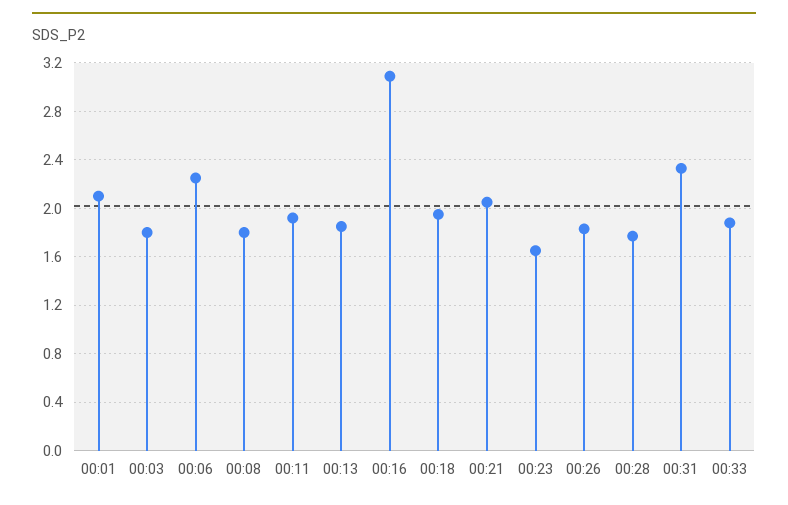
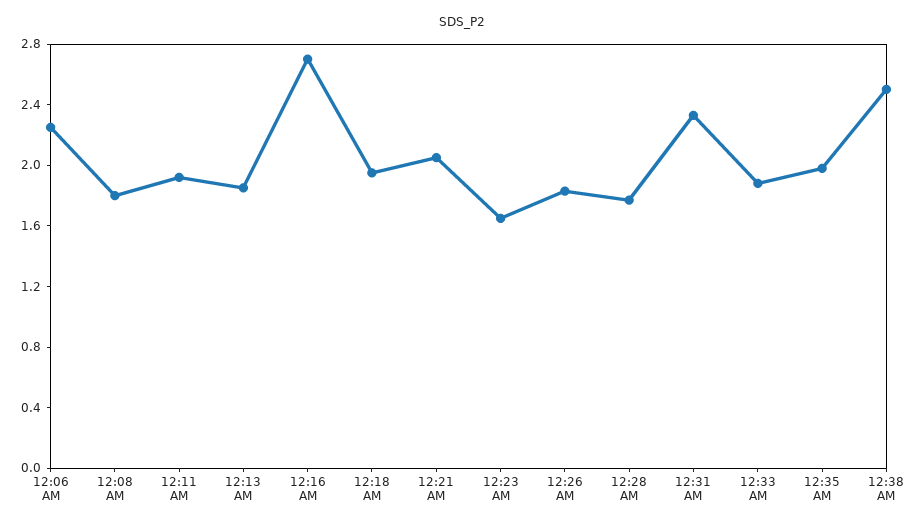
00:01: 2.1 -> none
00:03: 1.8 -> none
00:16: 3.1 -> 2.7
12:35 AM: none -> 2
12:38 AM: none -> 2.5

